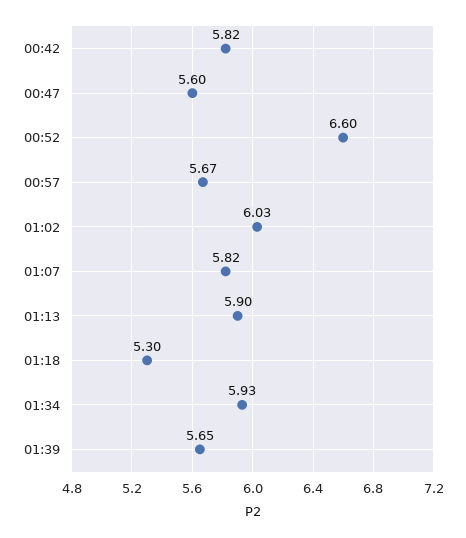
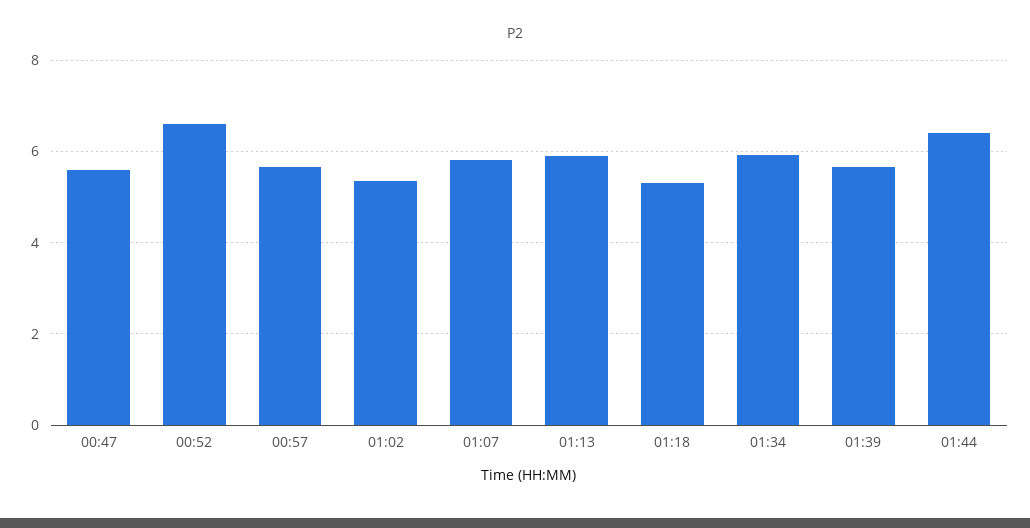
00:42: 5.82 -> none
01:02: 6.03 -> 5.4
01:44: none -> 6.4

